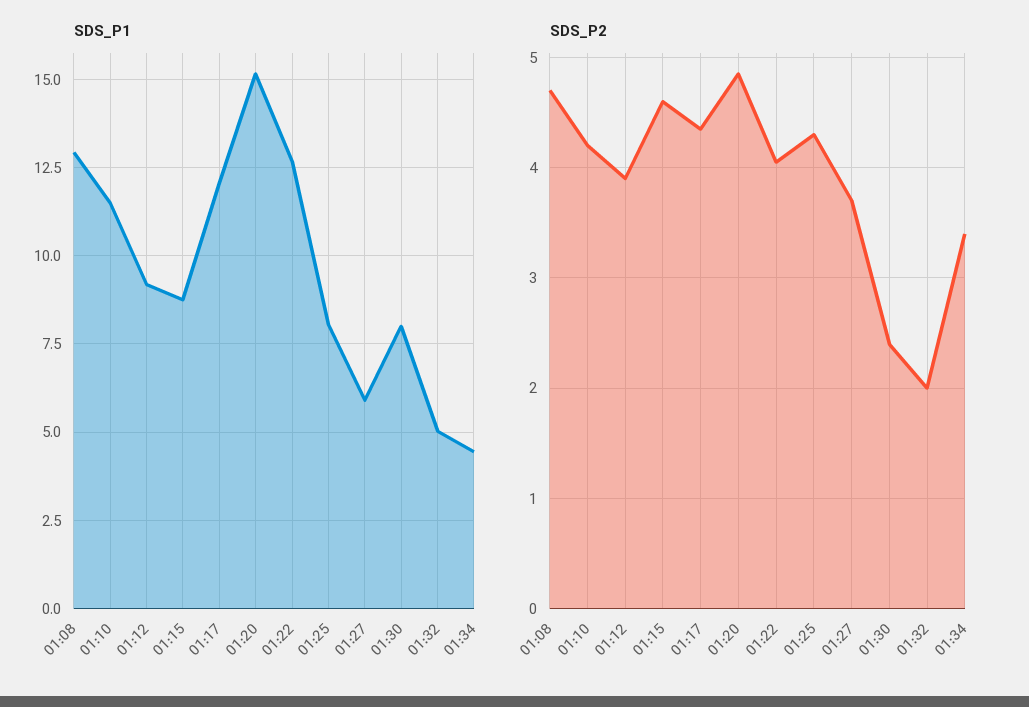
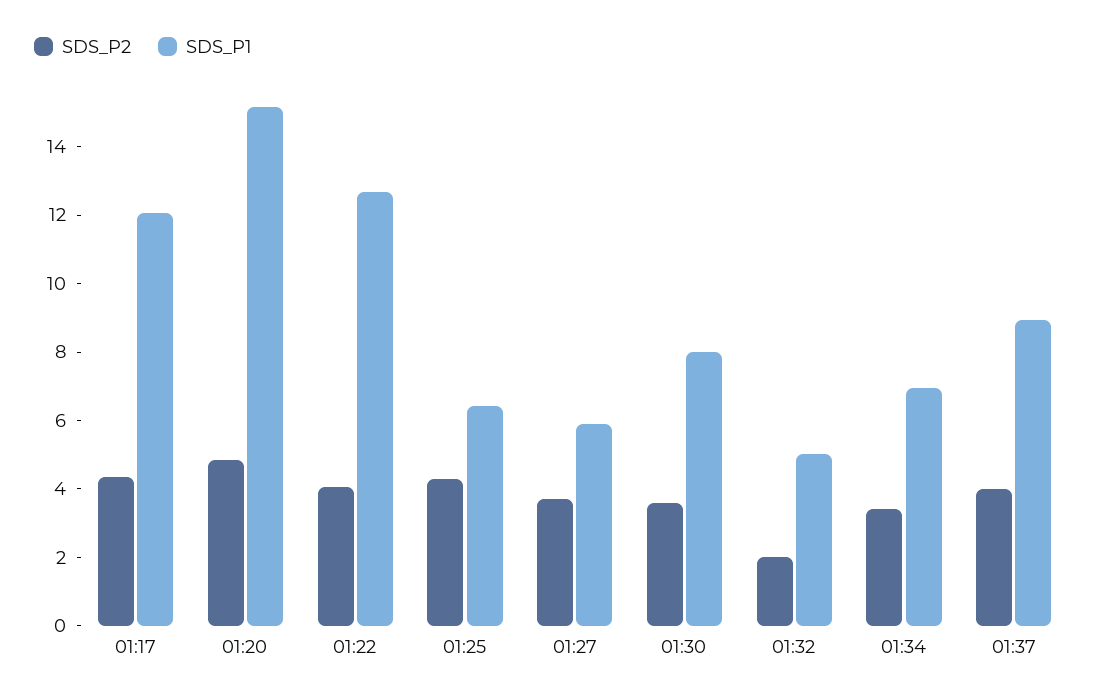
SDS_P1, 01:08: 13 -> none
SDS_P1, 01:10: 11.5 -> none
SDS_P1, 01:12: 9.25 -> none
SDS_P1, 01:15: 8.75 -> none
SDS_P1, 01:25: 8 -> 6.5
SDS_P1, 01:34: 4.5 -> 7
SDS_P2, 01:08: 4.7 -> none
SDS_P2, 01:10: 4.2 -> none
SDS_P2, 01:12: 3.9 -> none
SDS_P2, 01:15: 4.6 -> none
SDS_P2, 01:30: 2.4 -> 3.5
SDS_P2, 01:37: none -> 4
SDS_P1, 01:37: none -> 9

